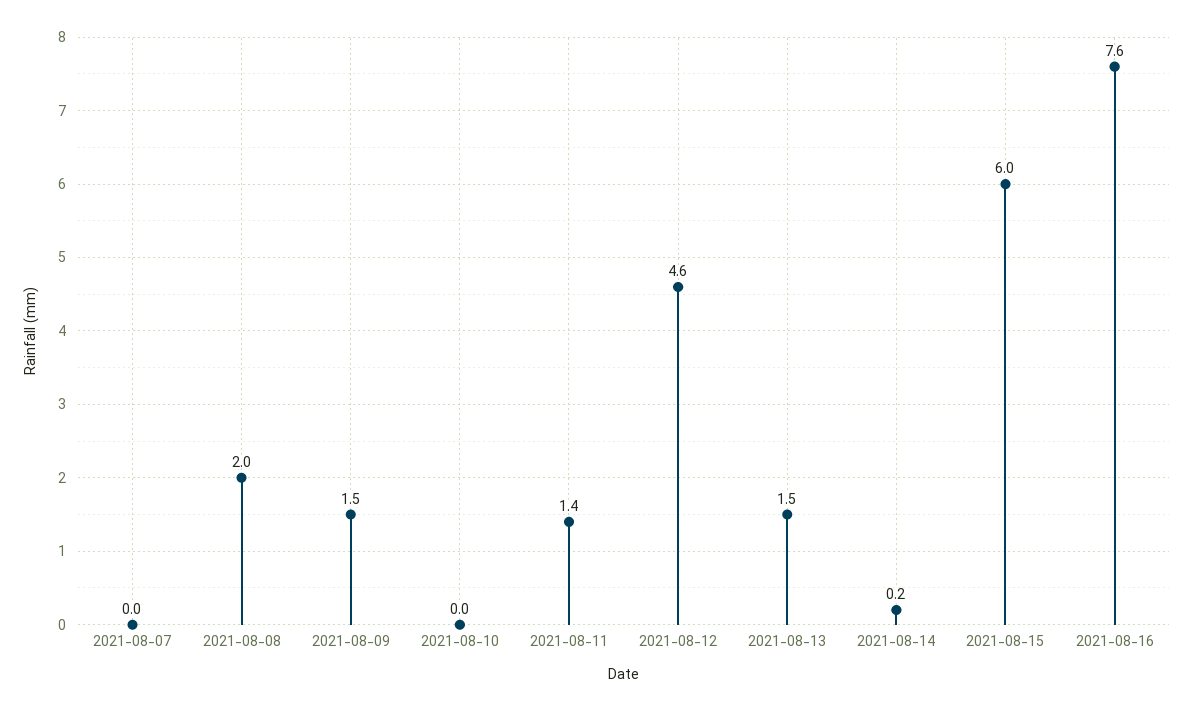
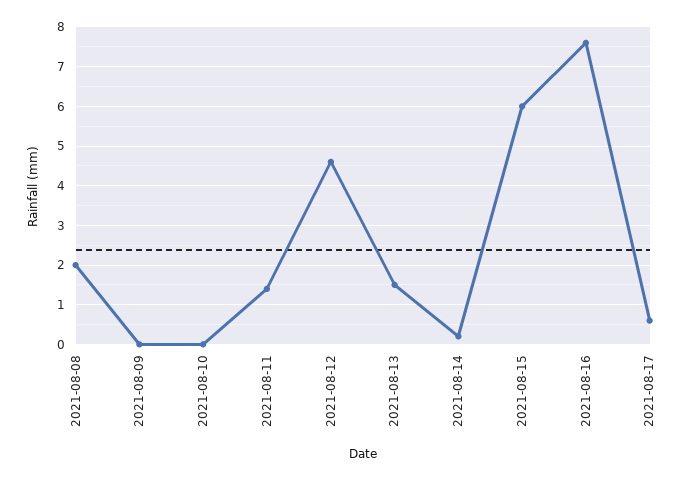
2021-08-07: 0 -> none
2021-08-09: 1.5 -> 0
2021-08-17: none -> 0.5

